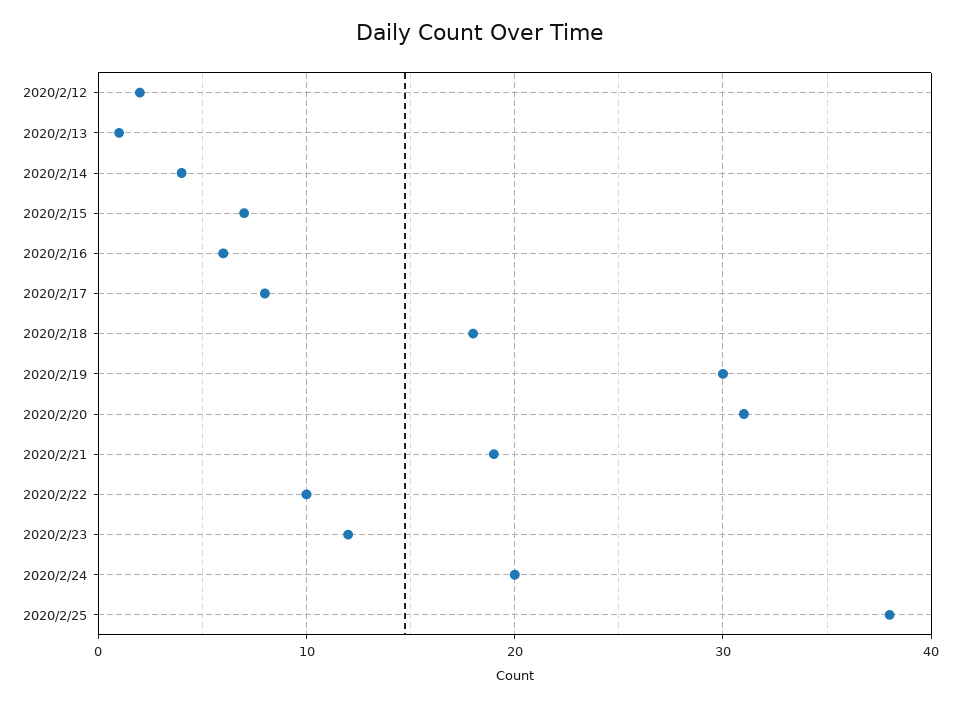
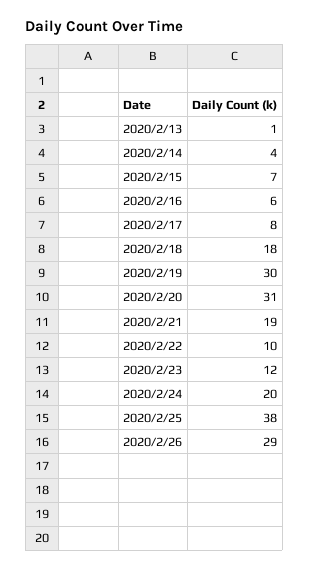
2020/2/12: 2 -> none
2020/2/26: none -> 29

